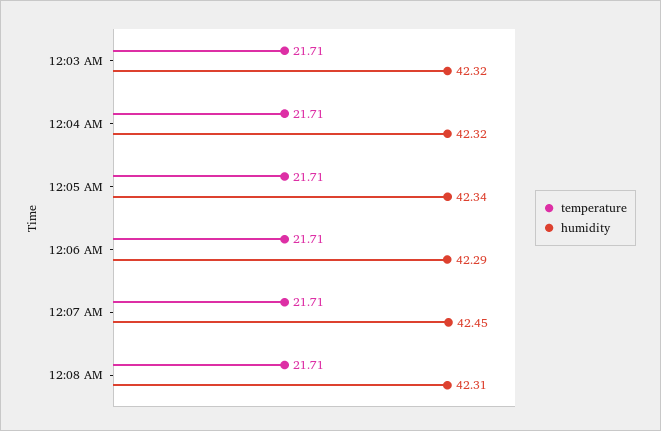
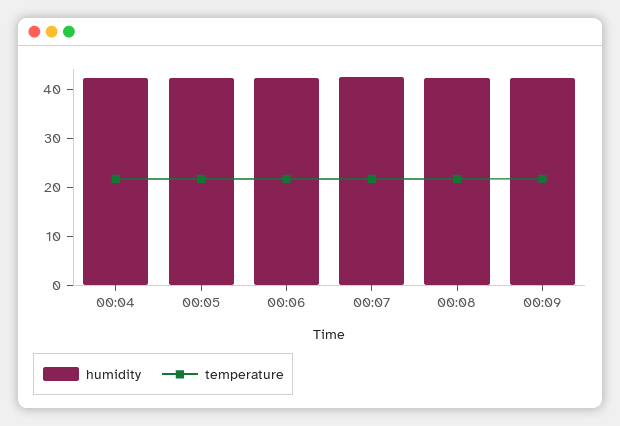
temperature, 12:03 AM: 21.71 -> none
humidity, 12:03 AM: 42.32 -> none
humidity, 00:09: none -> 42
temperature, 00:09: none -> 22

